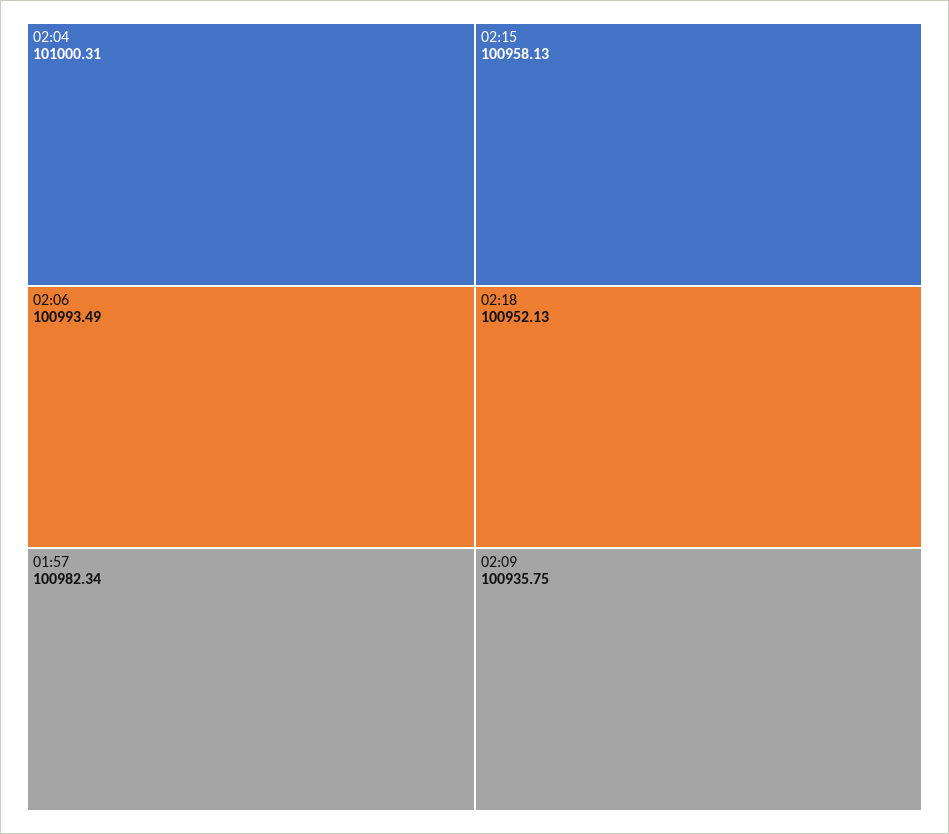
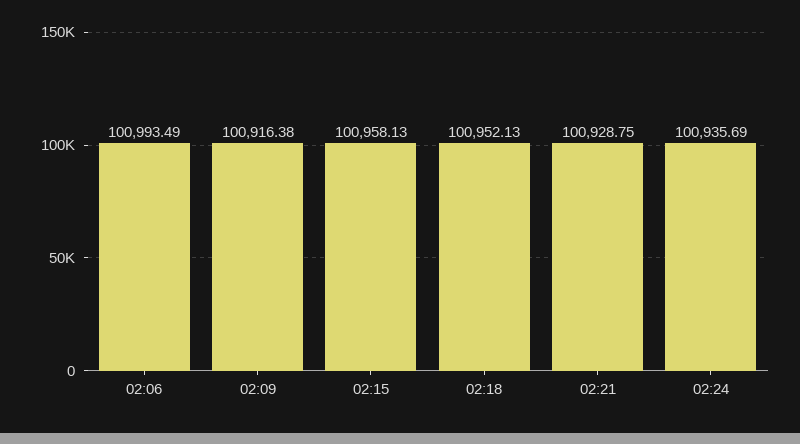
02:04: 101000.31 -> none
01:57: 100982.34 -> none
02:09: 100935.75 -> 100916.38
02:21: none -> 100928.75
02:24: none -> 100935.69

